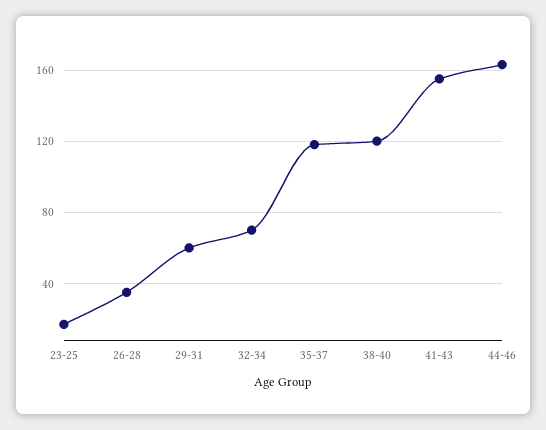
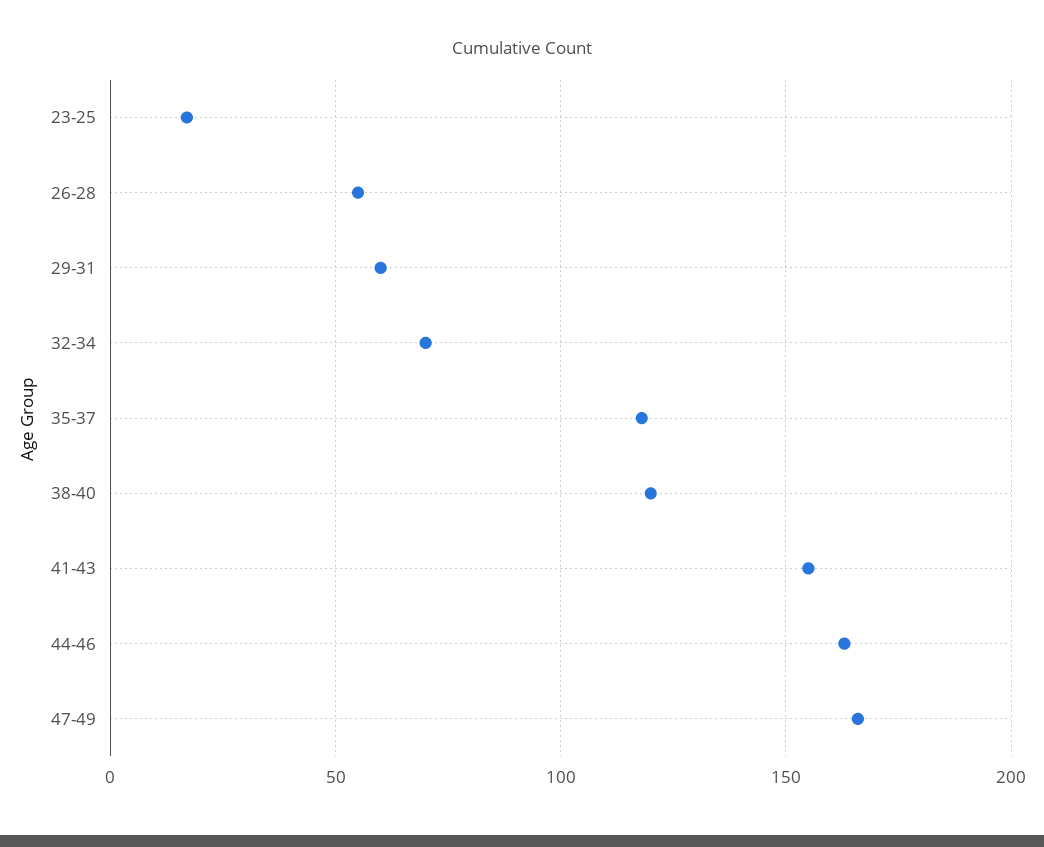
26-28: 35 -> 55
47-49: none -> 165

